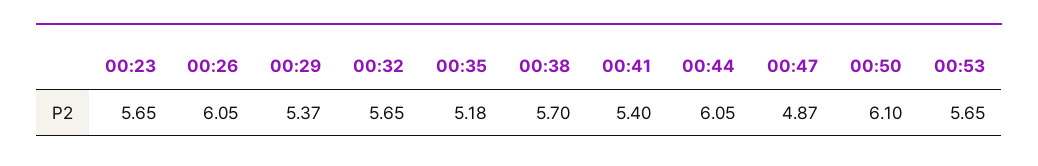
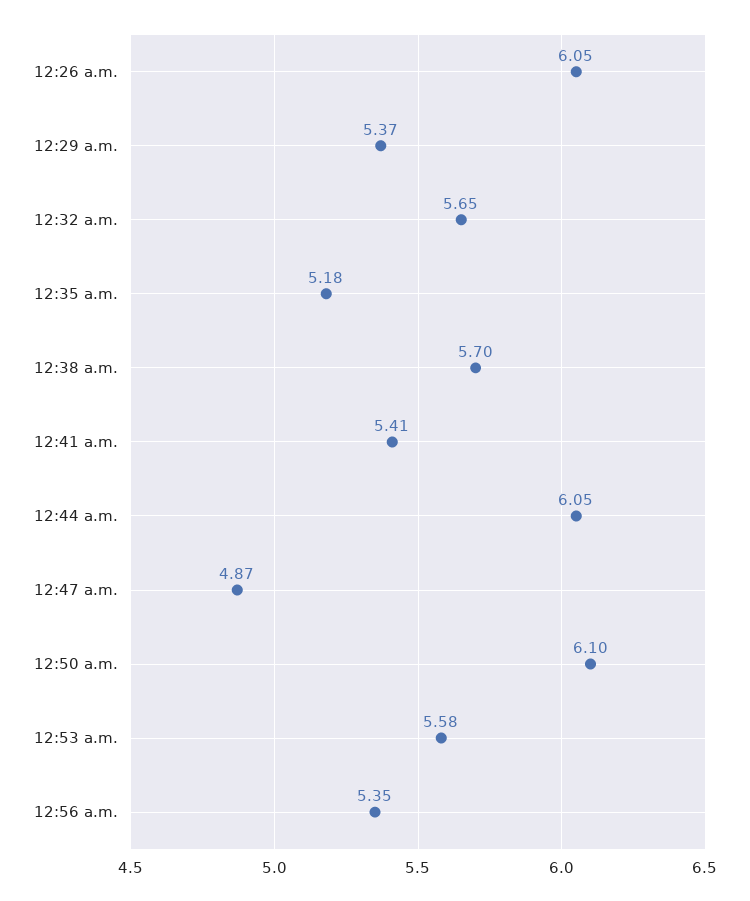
00:23: 5.65 -> none
00:41: 5.4 -> 5.41
00:53: 5.65 -> 5.58
12:56 a.m.: none -> 5.35

